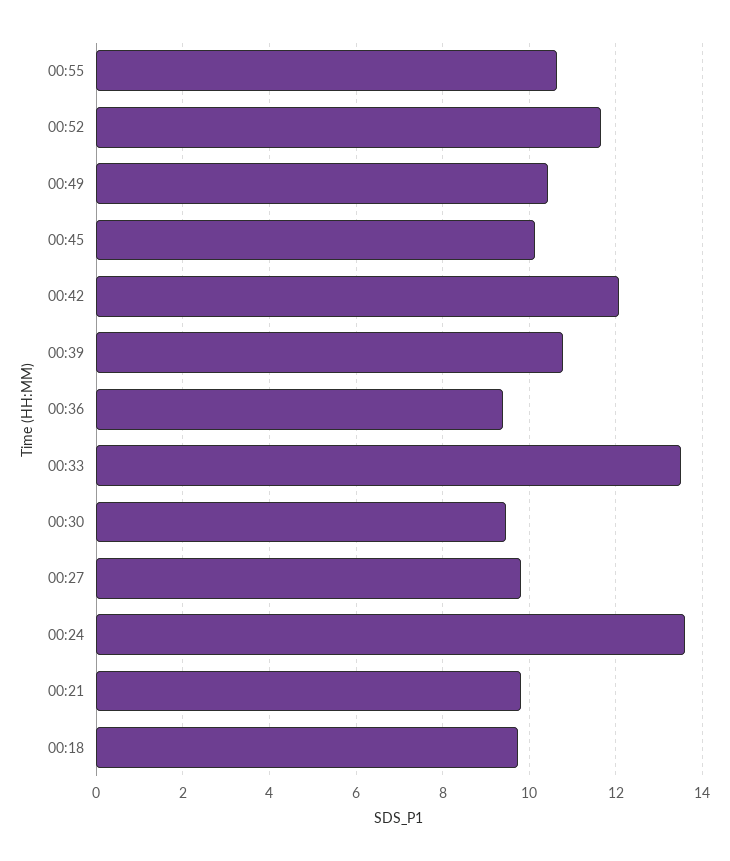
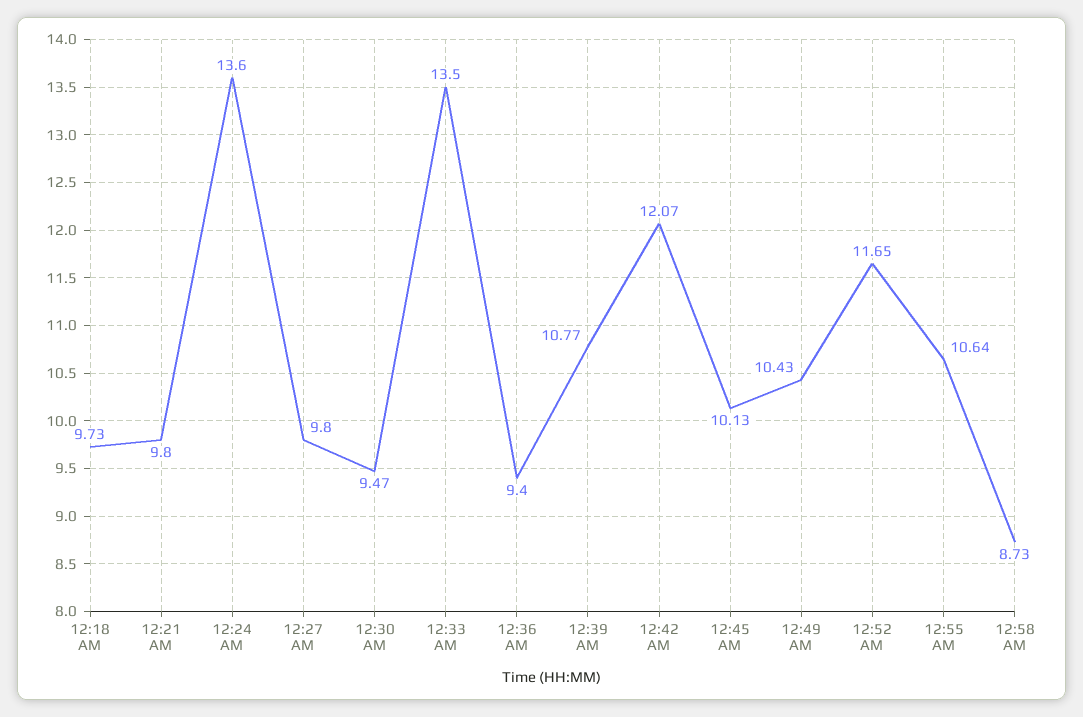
12:58 AM: none -> 8.73

